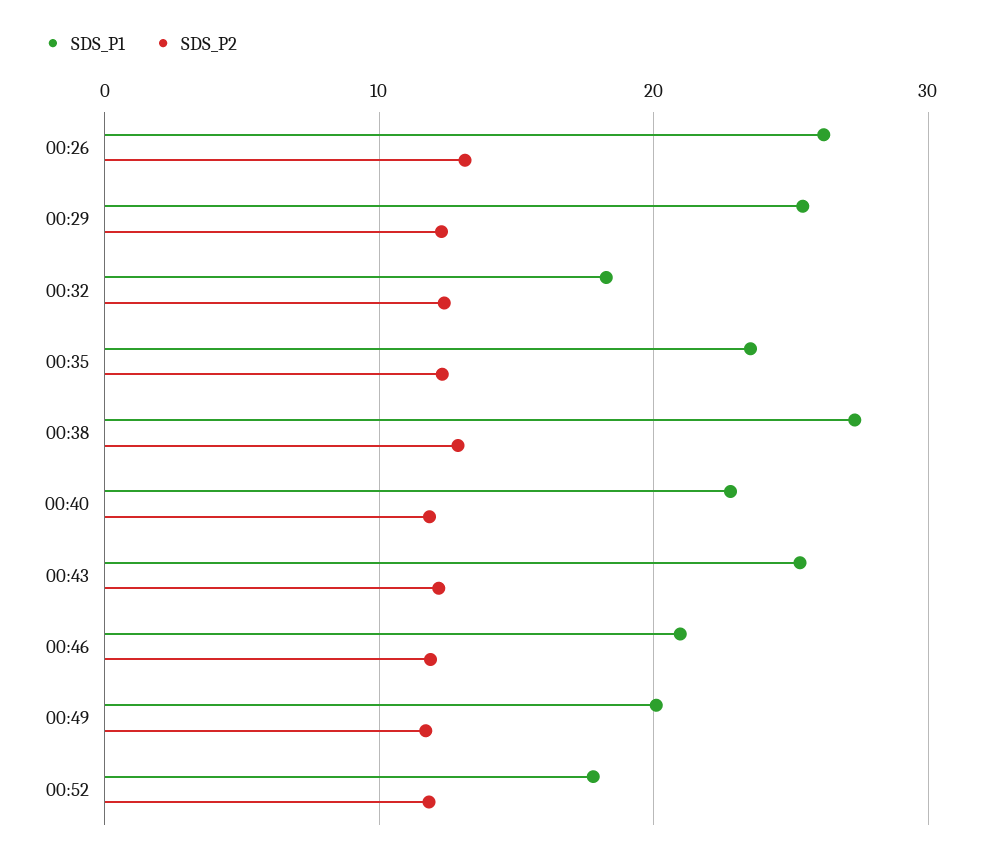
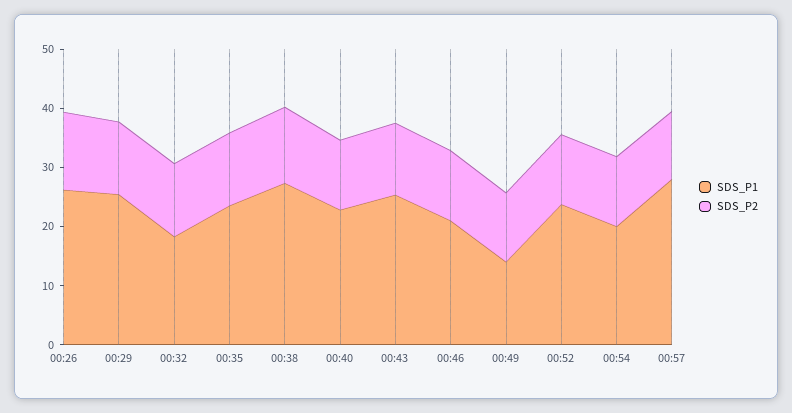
SDS_P1, 00:49: 20 -> 14
SDS_P1, 00:52: 18 -> 24
SDS_P1, 00:54: none -> 20
SDS_P2, 00:54: none -> 12
SDS_P1, 00:57: none -> 28
SDS_P2, 00:57: none -> 12

